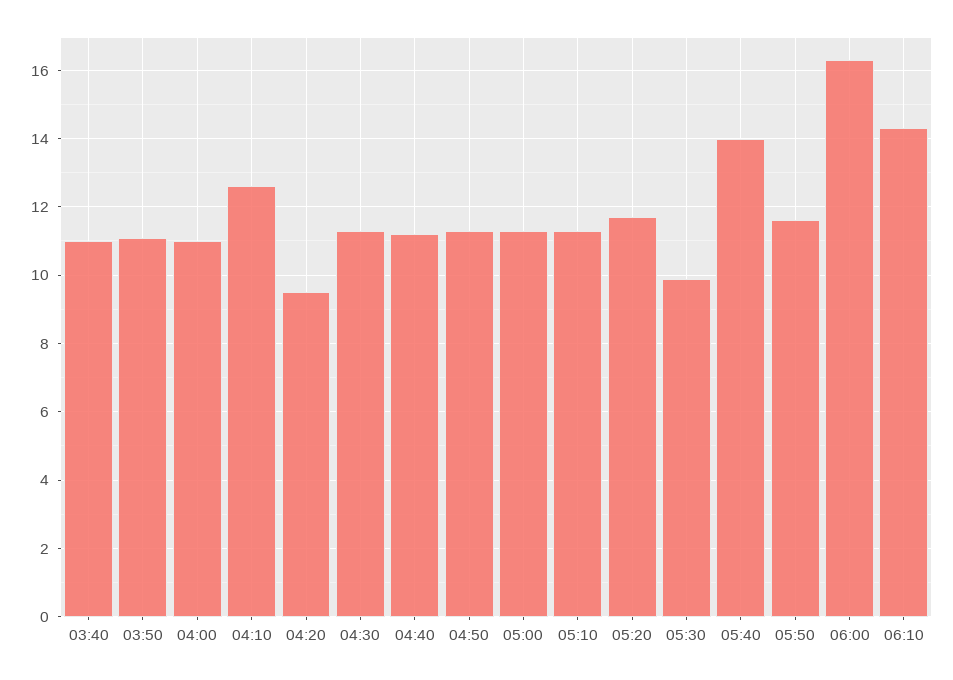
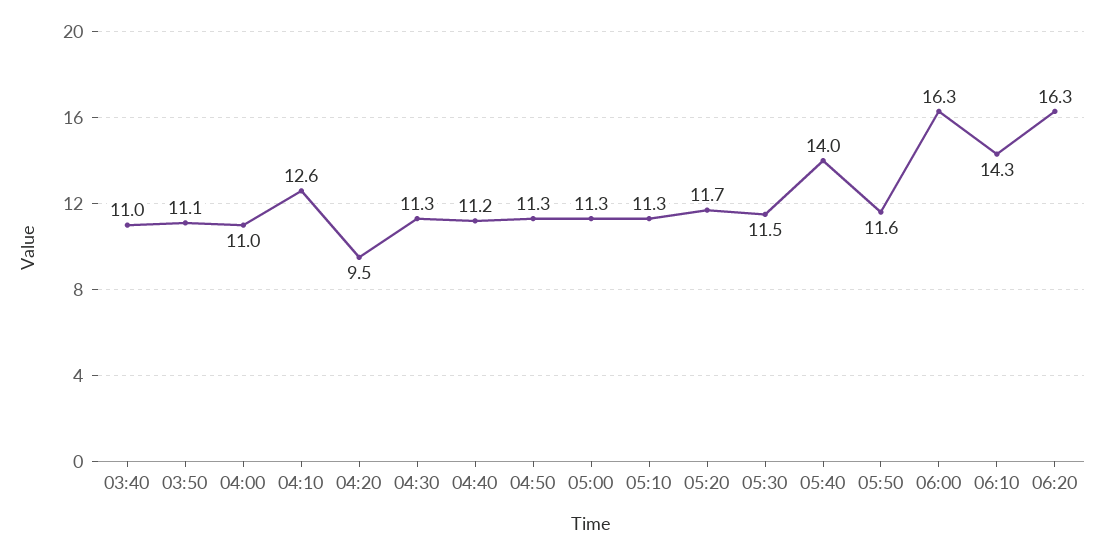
05:30: 10 -> 11.5
06:20: none -> 16.3

